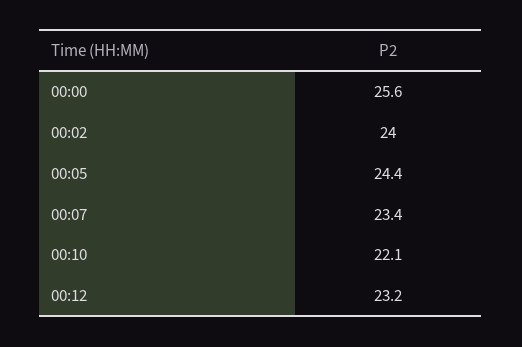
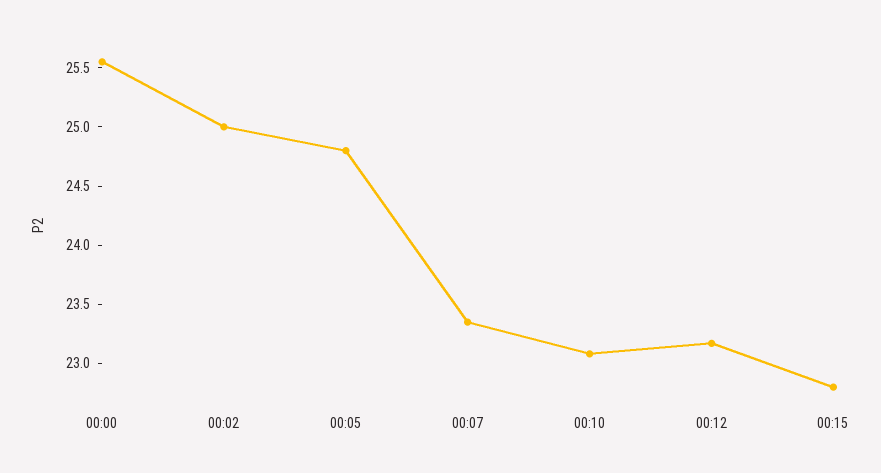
00:02: 24 -> 25
00:05: 24.4 -> 24.8
00:10: 22.1 -> 23.1
00:15: none -> 22.8

